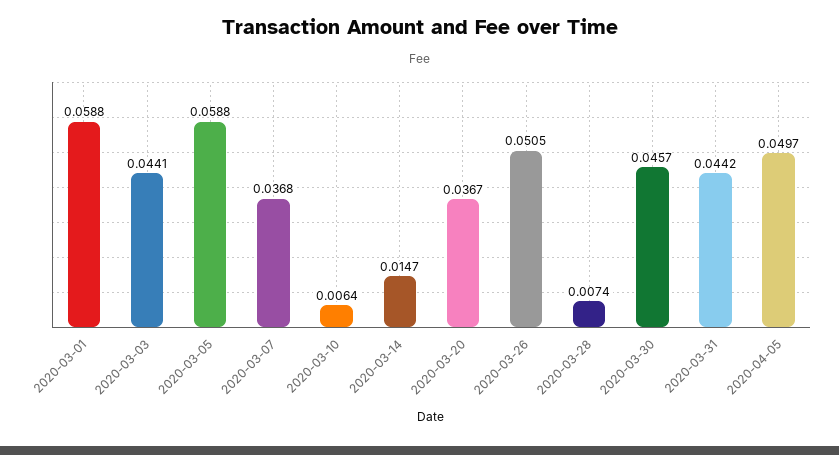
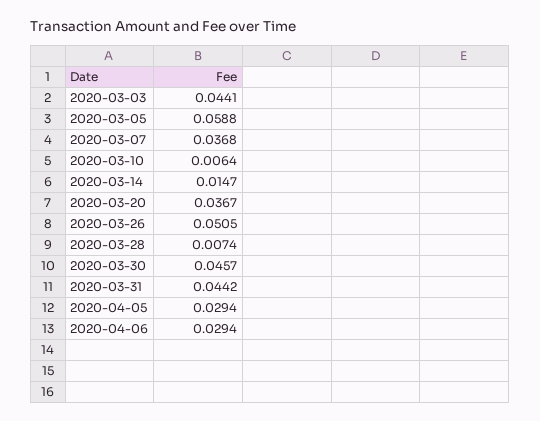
2020-03-01: 0.0588 -> none
2020-04-05: 0.0497 -> 0.0294
2020-04-06: none -> 0.0294

